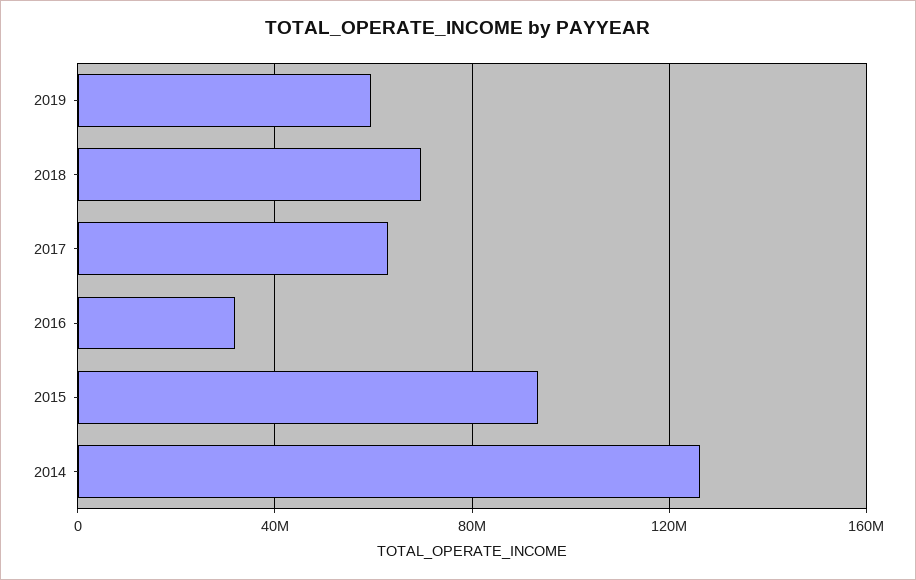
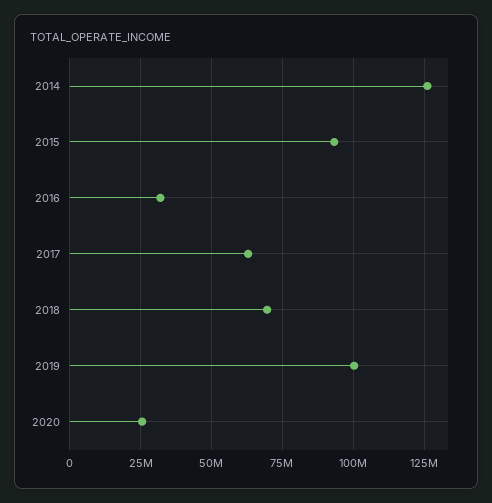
2019: 60000000 -> 100000000
2020: none -> 25000000

